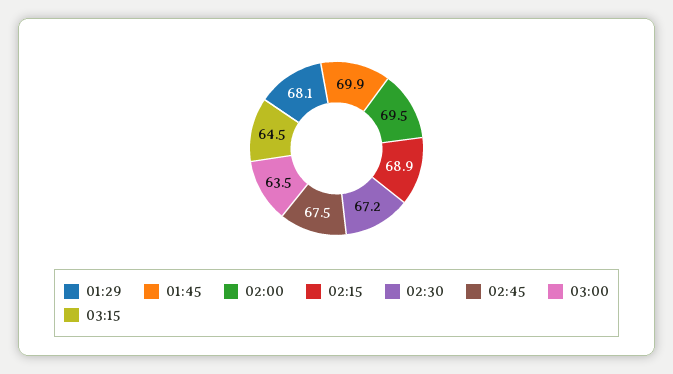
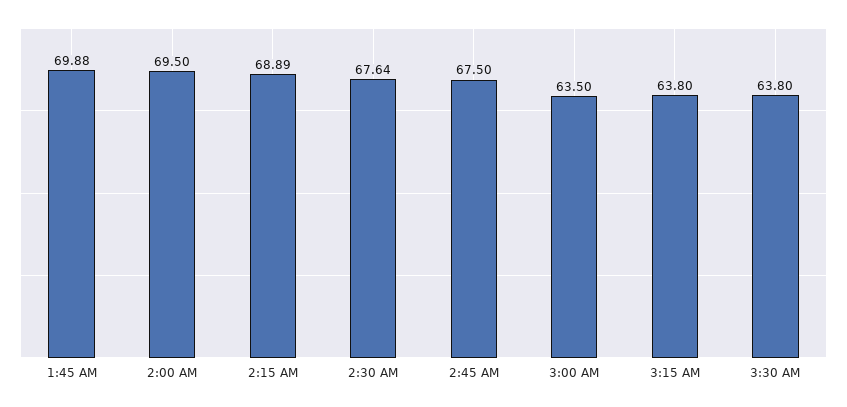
01:29: 68.1 -> none
02:30: 67.2 -> 67.64
03:15: 64.5 -> 63.8
3:30 AM: none -> 63.8

